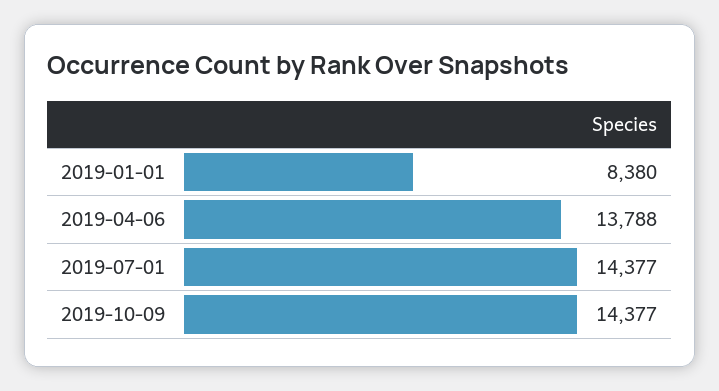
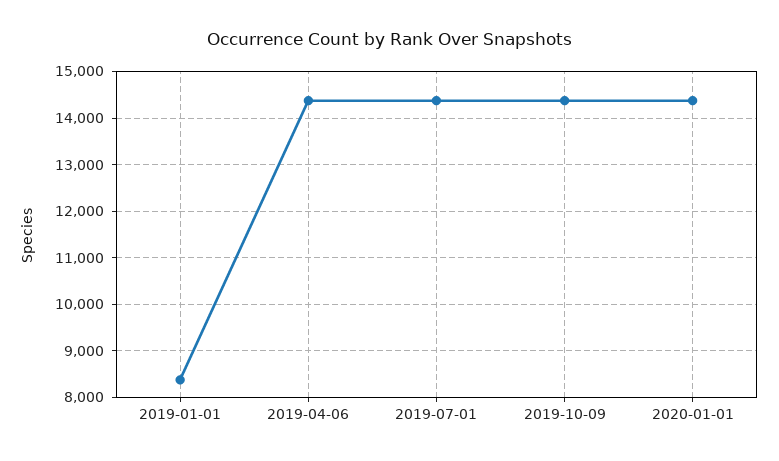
2019-04-06: 13788 -> 14400
2020-01-01: none -> 14400

